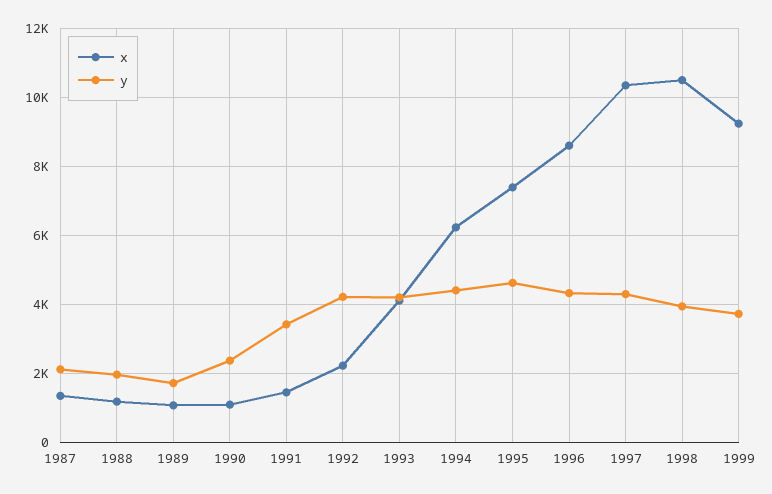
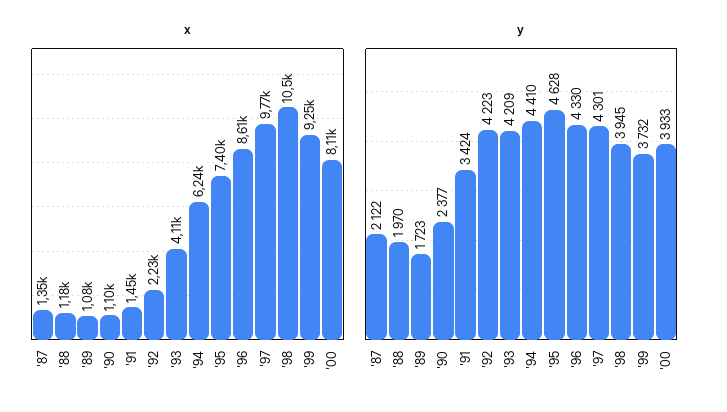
x, 1997: 10400 -> 9770
x, '00: none -> 8110
y, '00: none -> 3933

